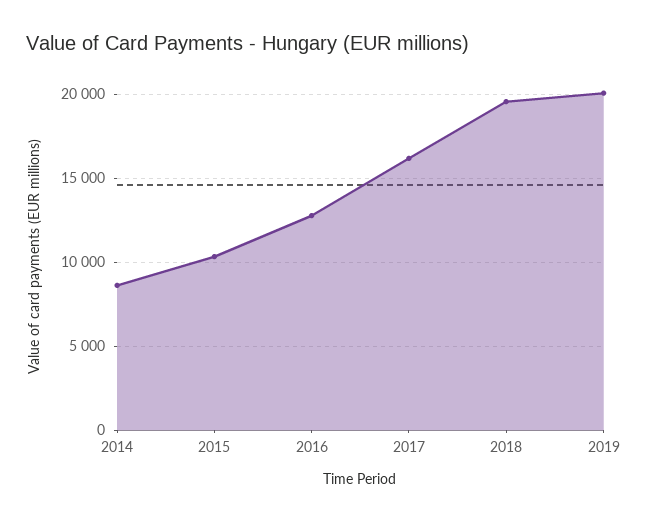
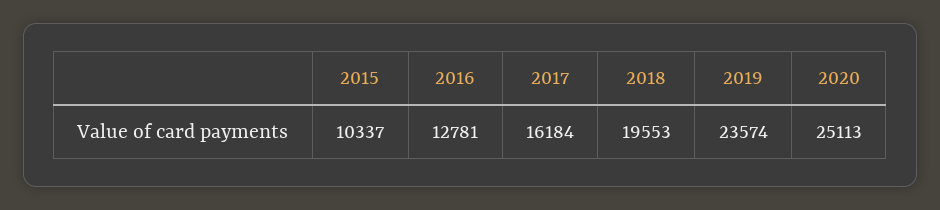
2014: 8500 -> none
2019: 20000 -> 23574
2020: none -> 25113

